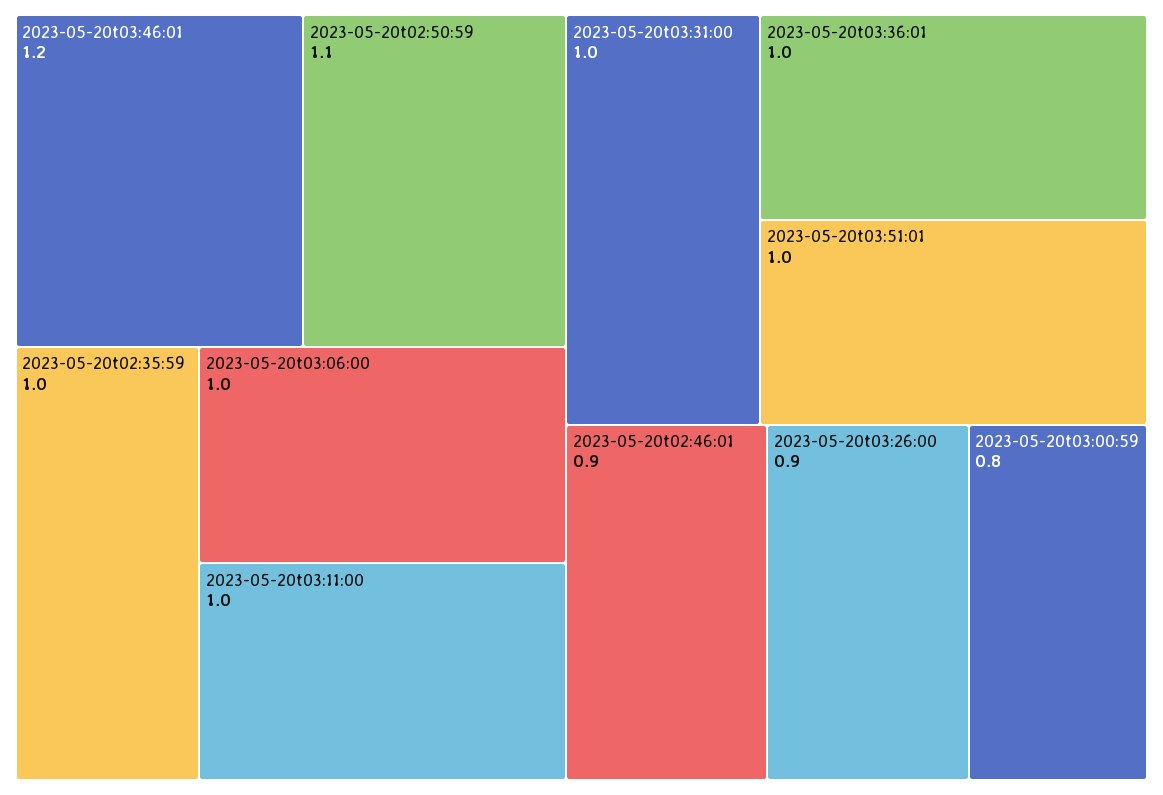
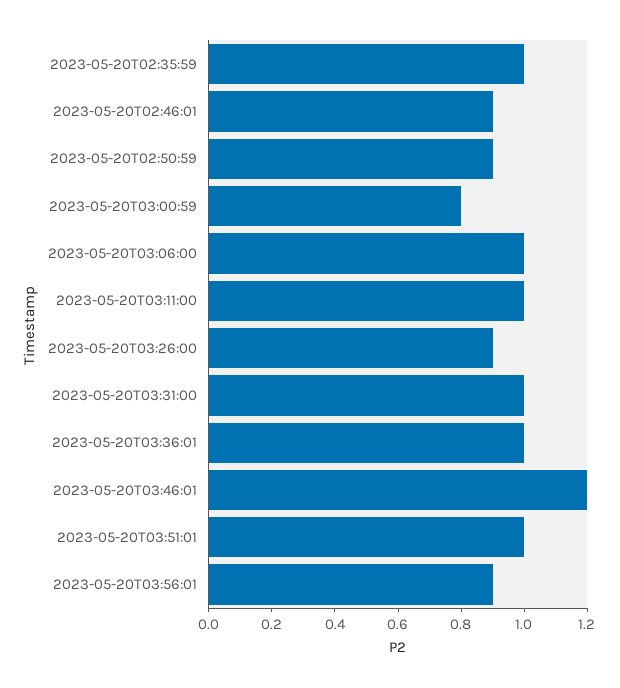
2023-05-20t02:50:59: 1.1 -> 0.9
2023-05-20T03:56:01: none -> 0.9

